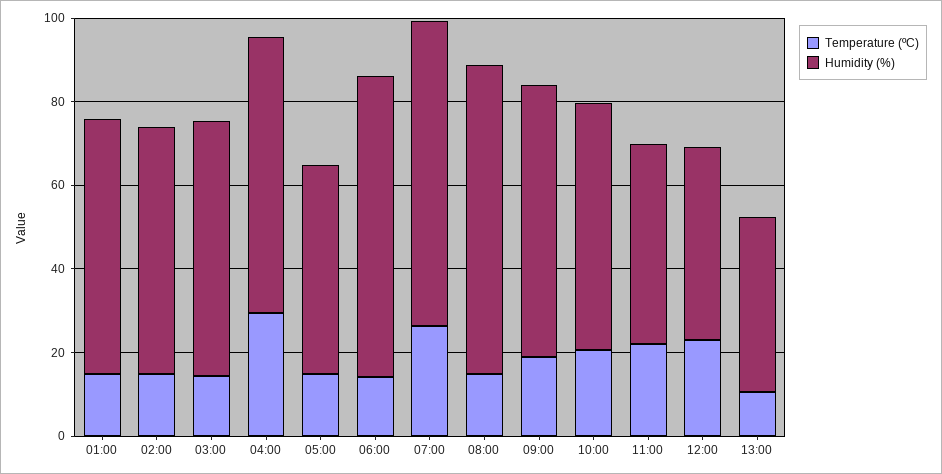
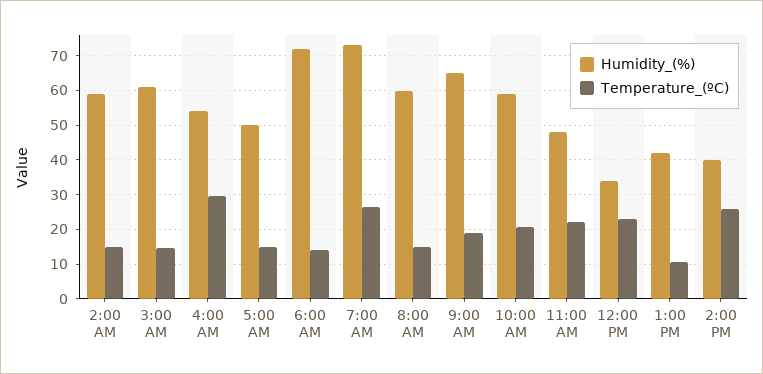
Temperature (ºC), 01:00: 15 -> none
Humidity (%), 01:00: 60 -> none
Humidity (%), 04:00: 65 -> 54
Humidity (%), 08:00: 75 -> 60
Humidity (%), 12:00: 45 -> 34
Humidity (%), 2:00 PM: none -> 40
Temperature (ºC), 2:00 PM: none -> 26

